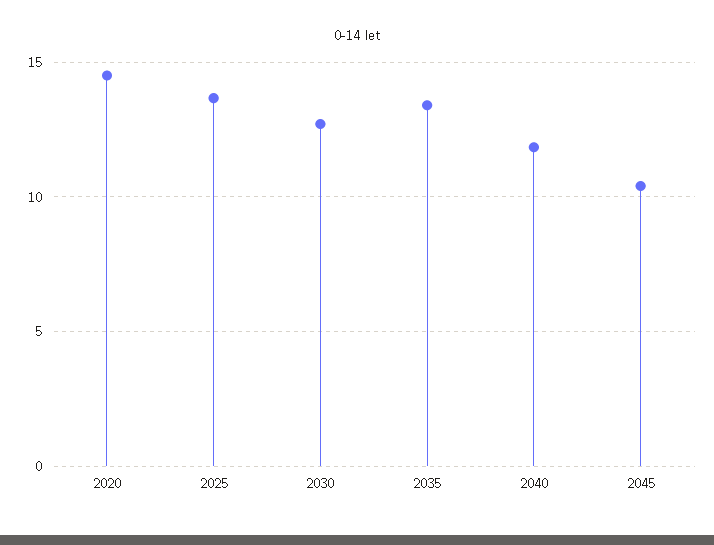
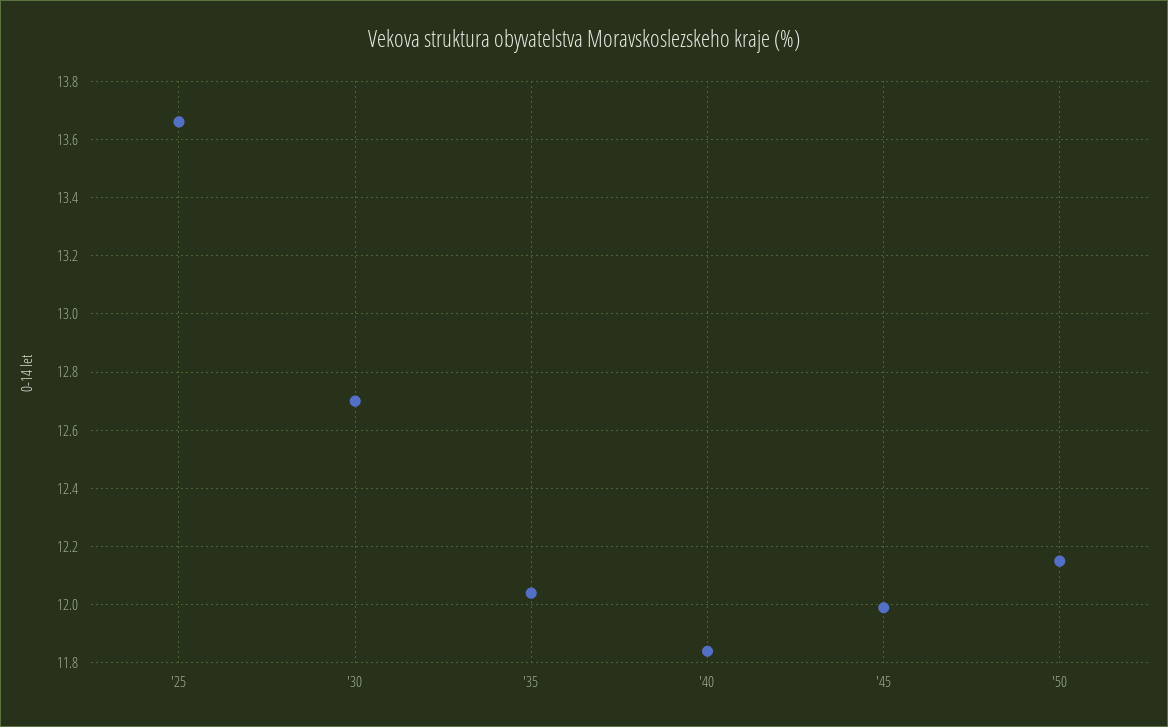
2020: 14.5 -> none
2035: 13.5 -> 12.05
2045: 10.5 -> 12
'50: none -> 12.15

